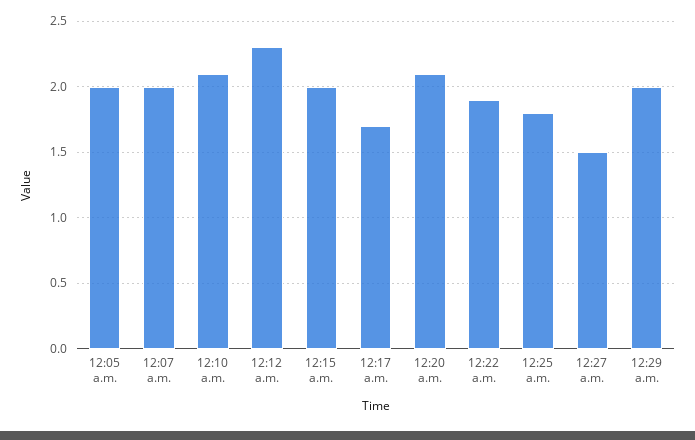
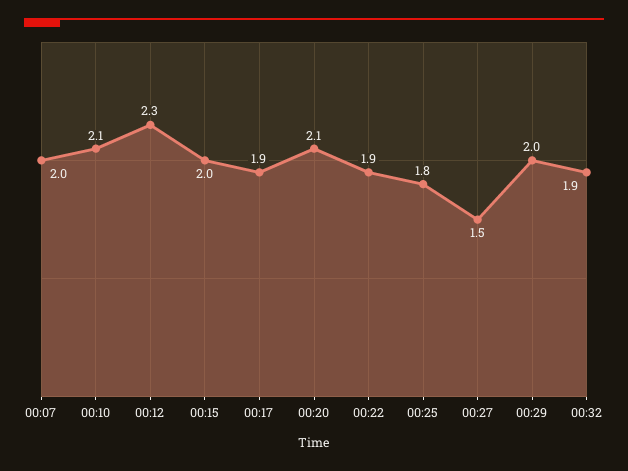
12:05 a.m.: 2 -> none
12:17 a.m.: 1.7 -> 1.9
00:32: none -> 1.9

